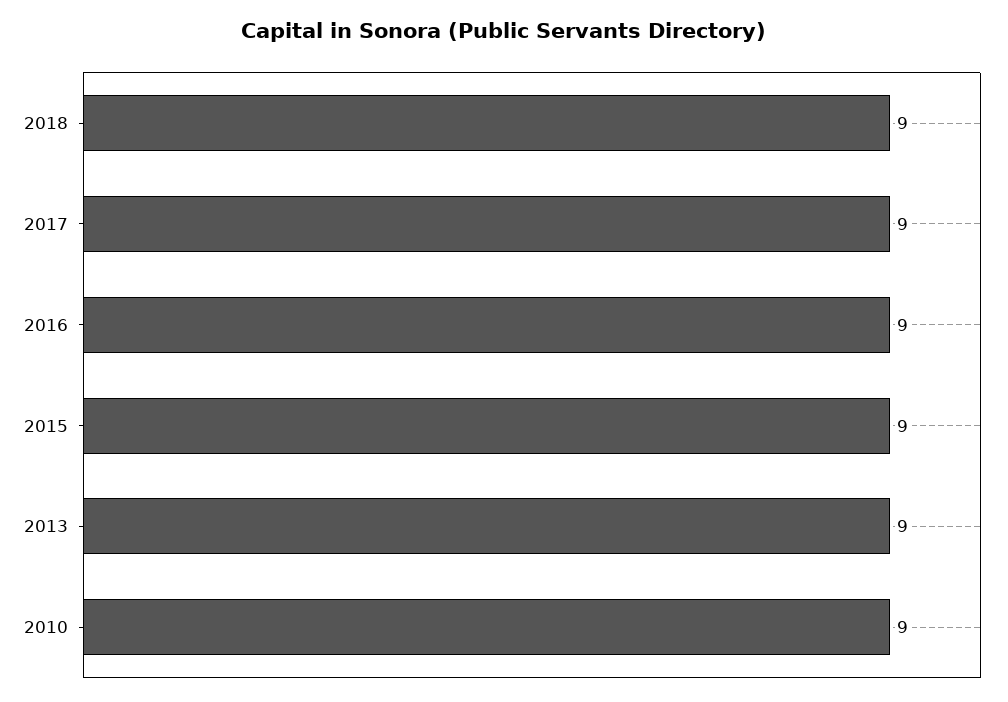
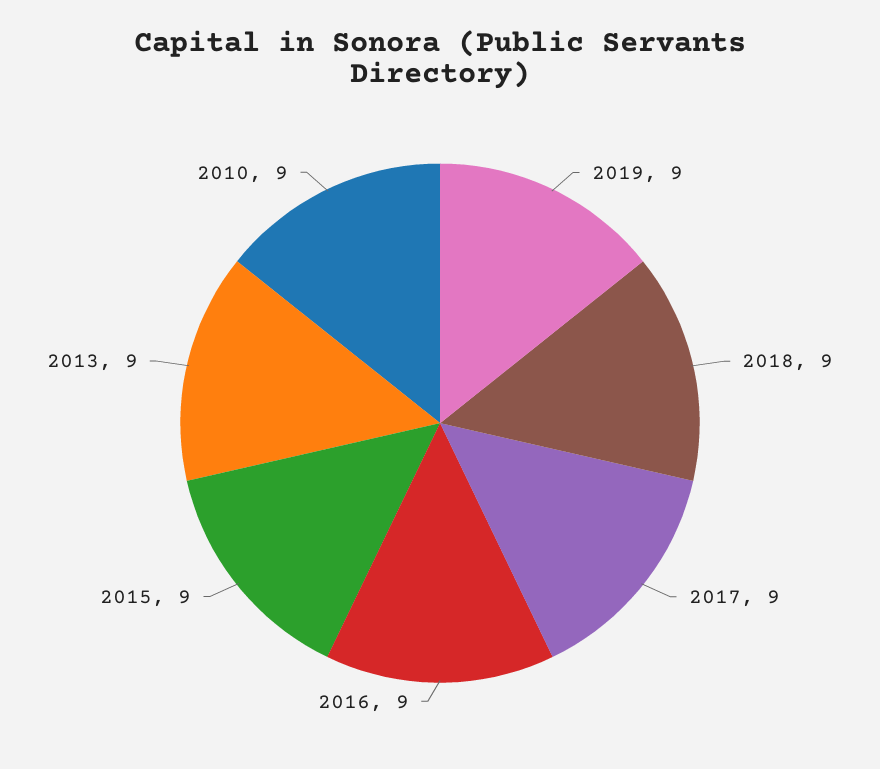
2019: none -> 9

